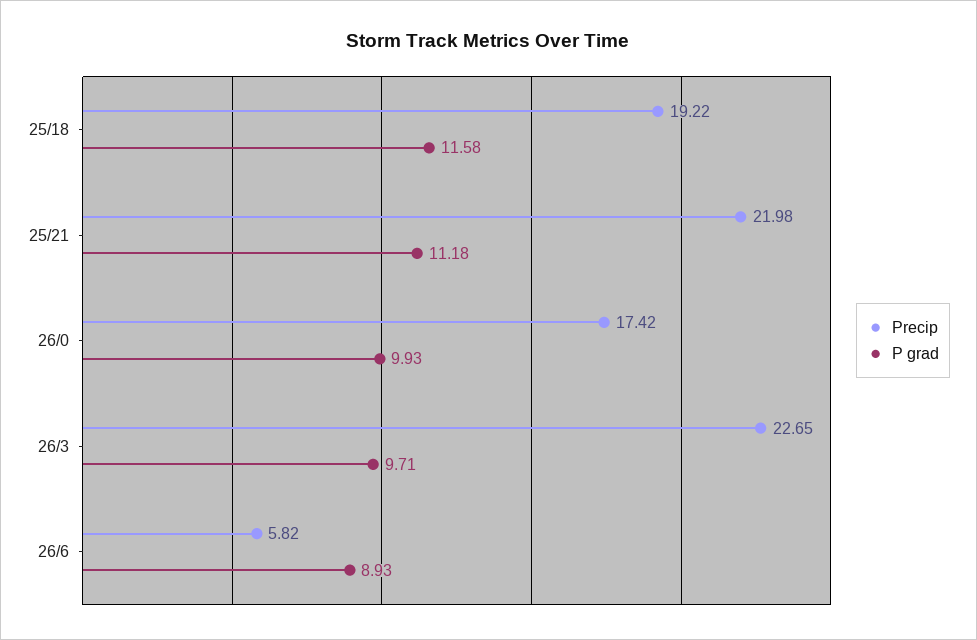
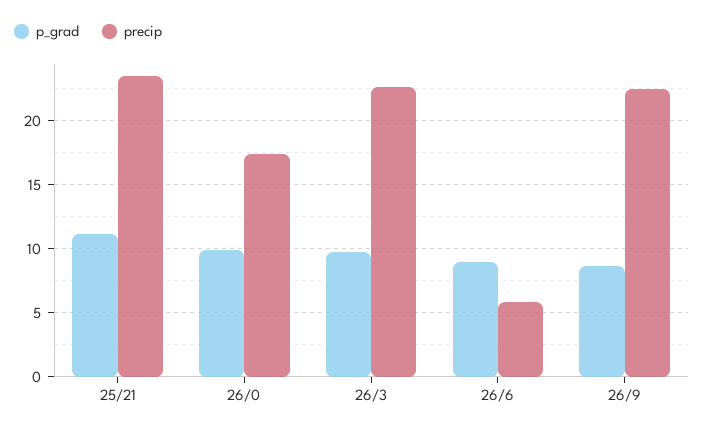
Precip, 25/18: 19.22 -> none
P grad, 25/18: 11.58 -> none
Precip, 25/21: 21.98 -> 23.5
P grad, 26/9: none -> 8.5
Precip, 26/9: none -> 22.5

